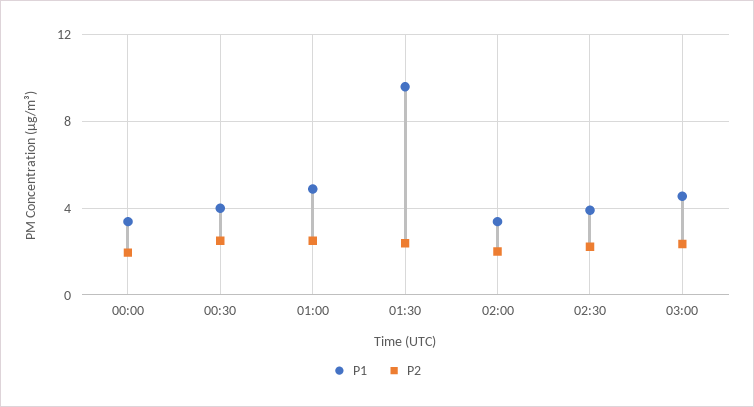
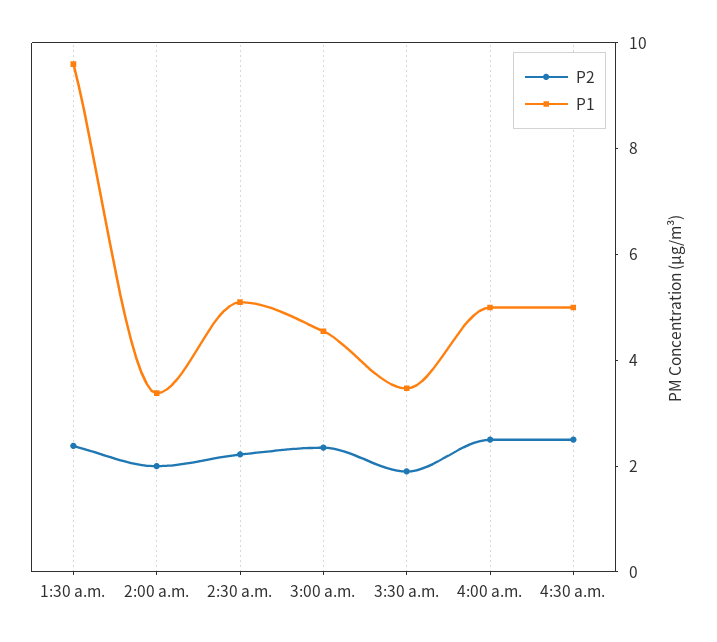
P1, 00:00: 3.5 -> none
P2, 00:00: 2 -> none
P1, 00:30: 4 -> none
P2, 00:30: 2.5 -> none
P1, 01:00: 5 -> none
P2, 01:00: 2.5 -> none
P1, 02:30: 4 -> 5
P2, 3:30 a.m.: none -> 2
P1, 3:30 a.m.: none -> 3.5
P2, 4:00 a.m.: none -> 2.5
P1, 4:00 a.m.: none -> 5
P2, 4:30 a.m.: none -> 2.5
P1, 4:30 a.m.: none -> 5

